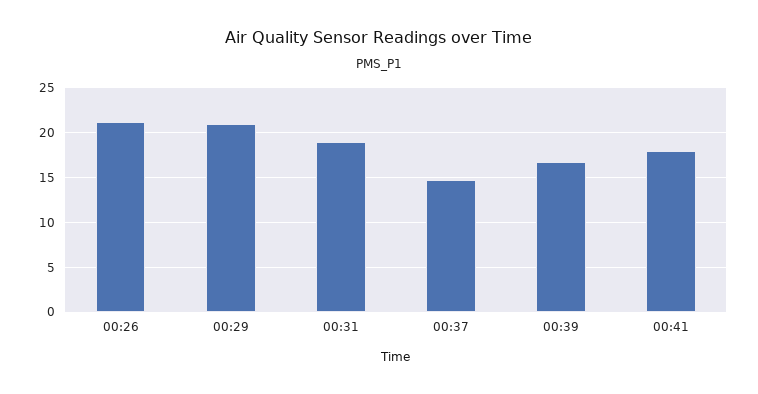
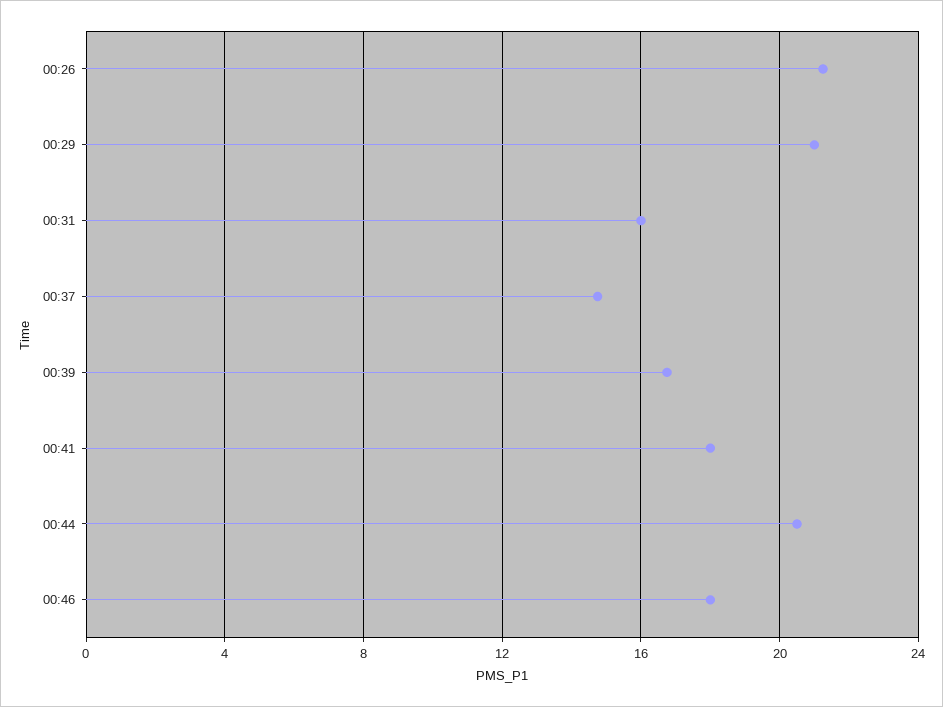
00:31: 19 -> 16
00:44: none -> 20.5
00:46: none -> 18

